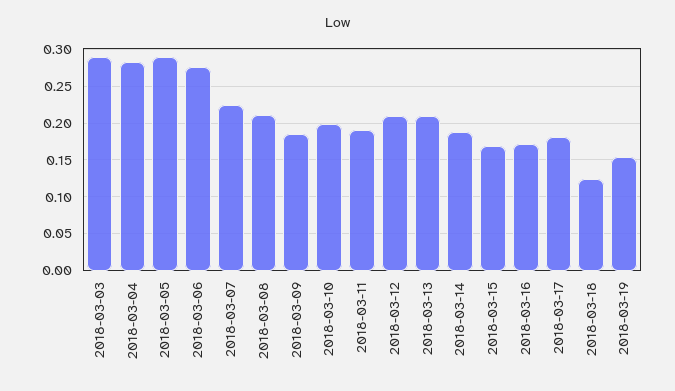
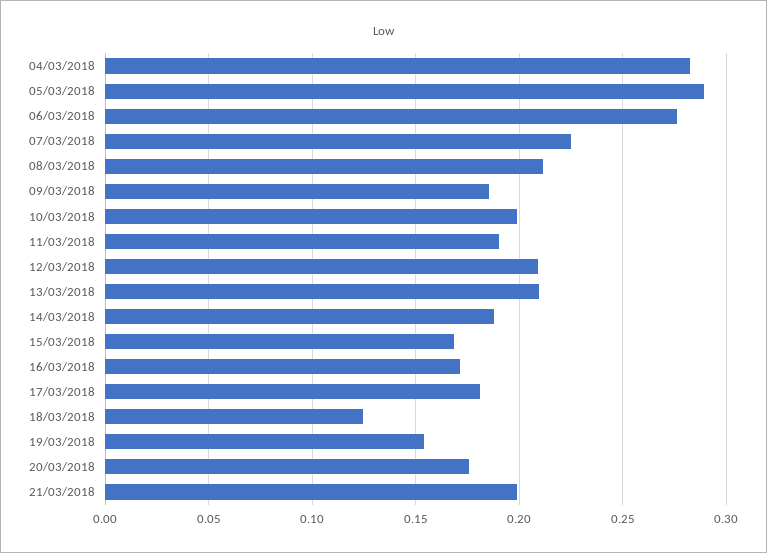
2018-03-03: 0.29 -> none
20/03/2018: none -> 0.175
21/03/2018: none -> 0.2

